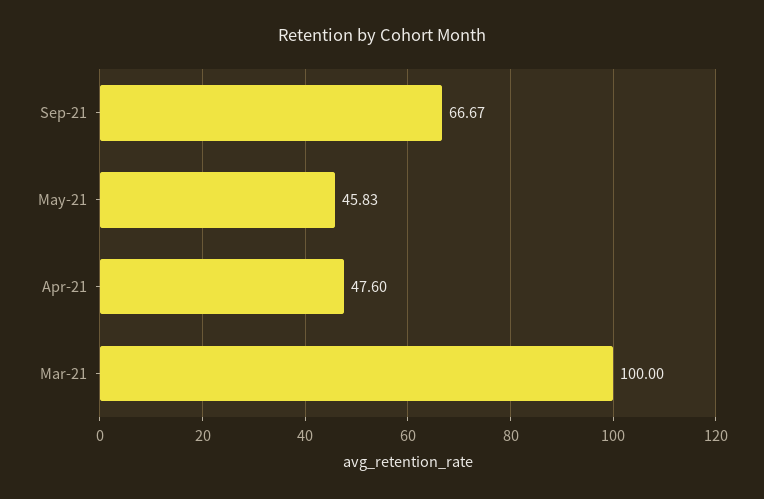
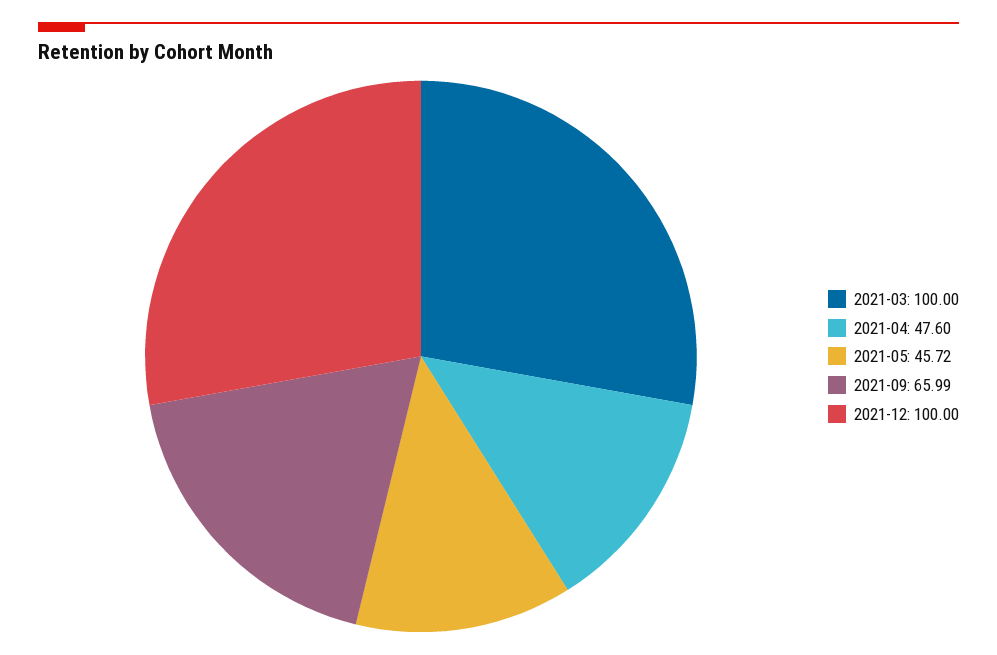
Sep-21: 66.67 -> 65.99
May-21: 45.83 -> 45.72
2021-12: none -> 100

